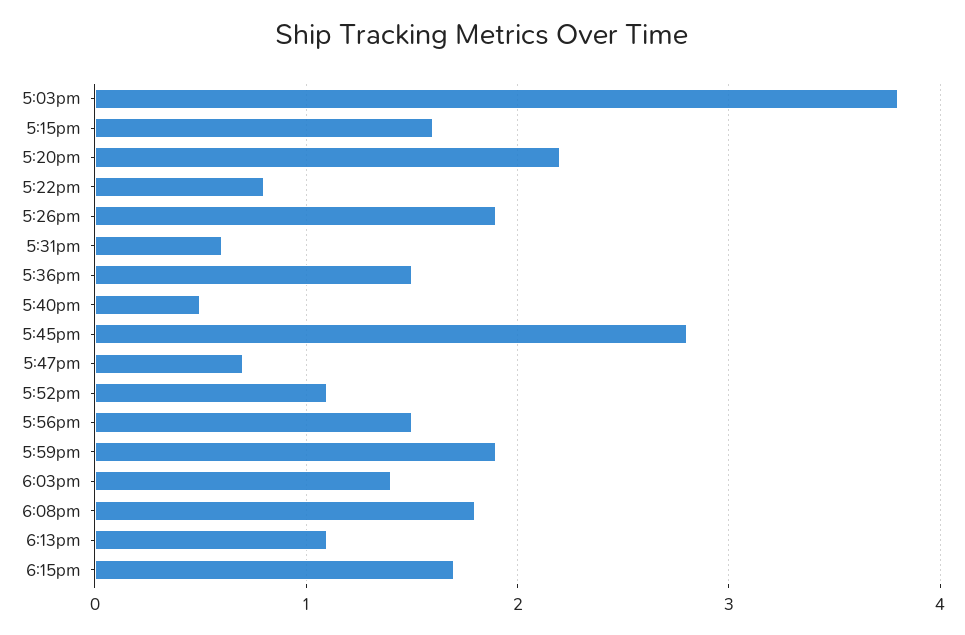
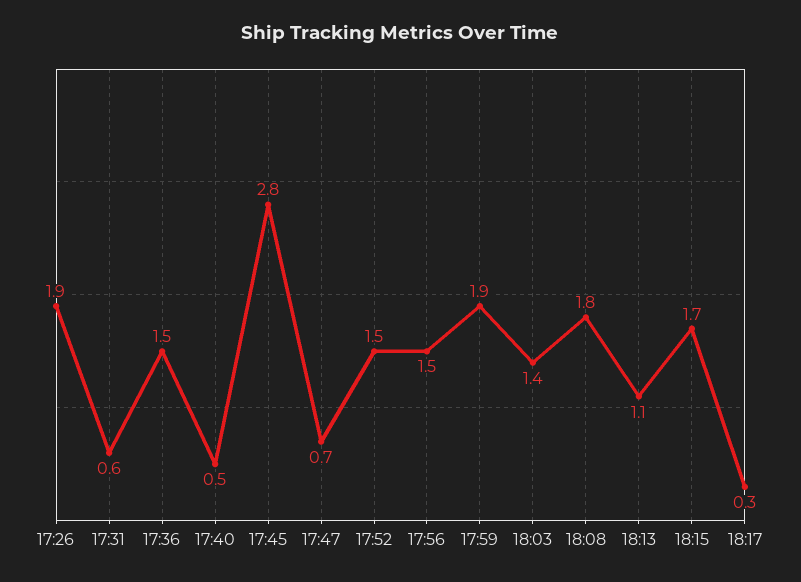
5:03pm: 3.8 -> none
5:15pm: 1.6 -> none
5:20pm: 2.2 -> none
5:22pm: 0.8 -> none
5:52pm: 1.1 -> 1.5
18:17: none -> 0.3

